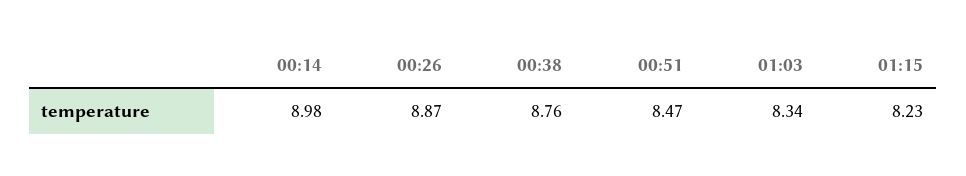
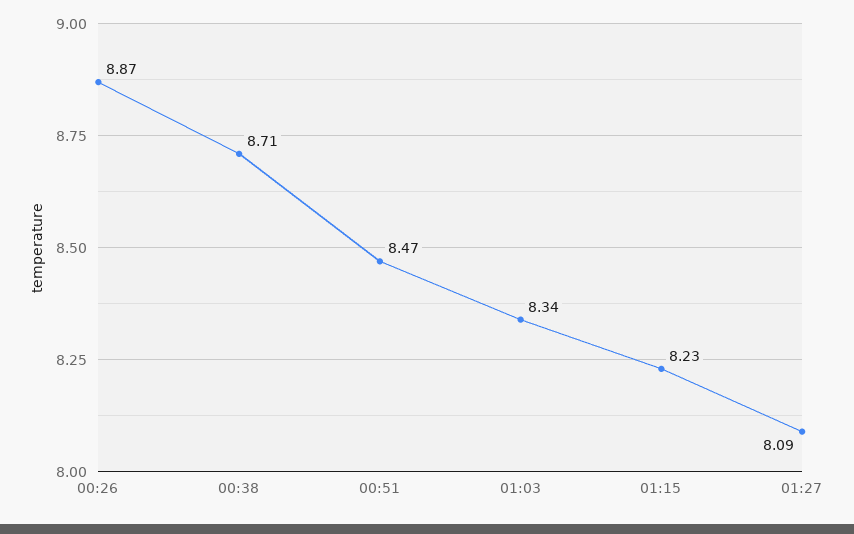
00:14: 8.98 -> none
00:38: 8.76 -> 8.71
01:27: none -> 8.09

